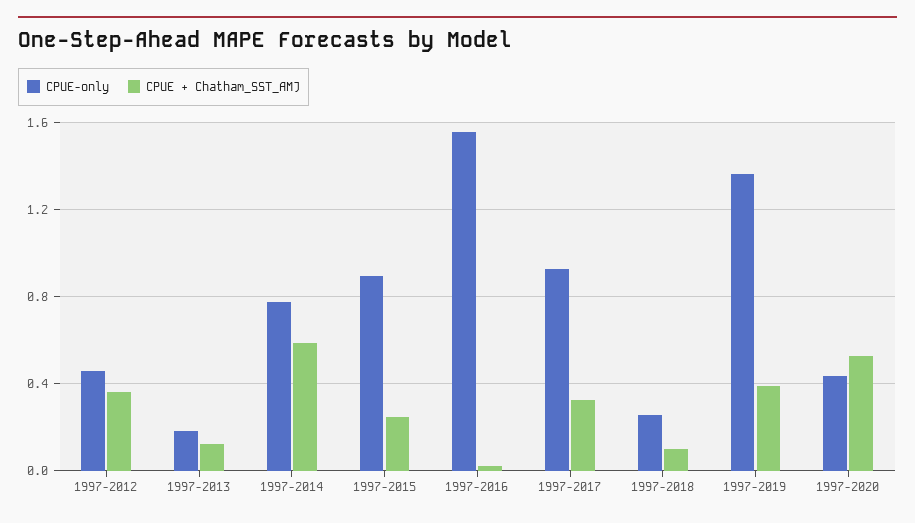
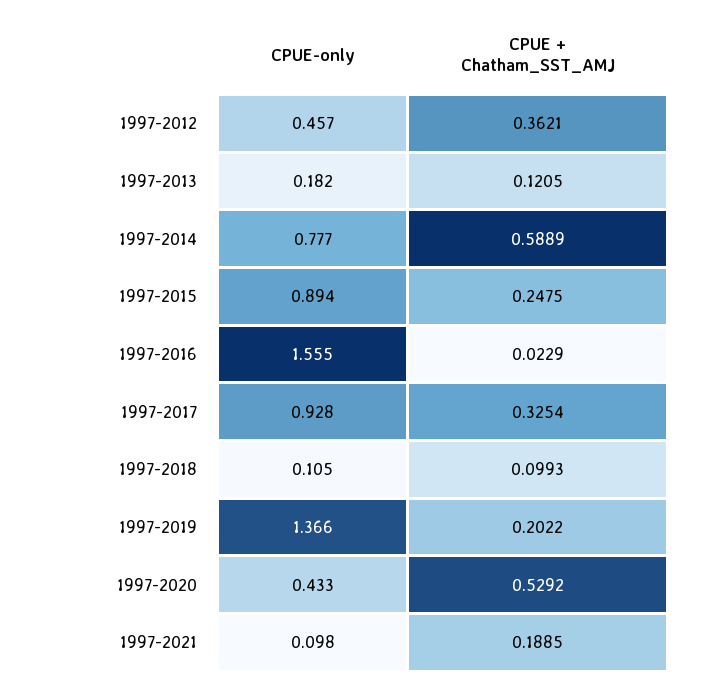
CPUE-only, 1997-2018: 0.25 -> 0.105
CPUE + Chatham_SST_AMJ, 1997-2019: 0.4 -> 0.2022
CPUE-only, 1997-2021: none -> 0.098
CPUE + Chatham_SST_AMJ, 1997-2021: none -> 0.1885

